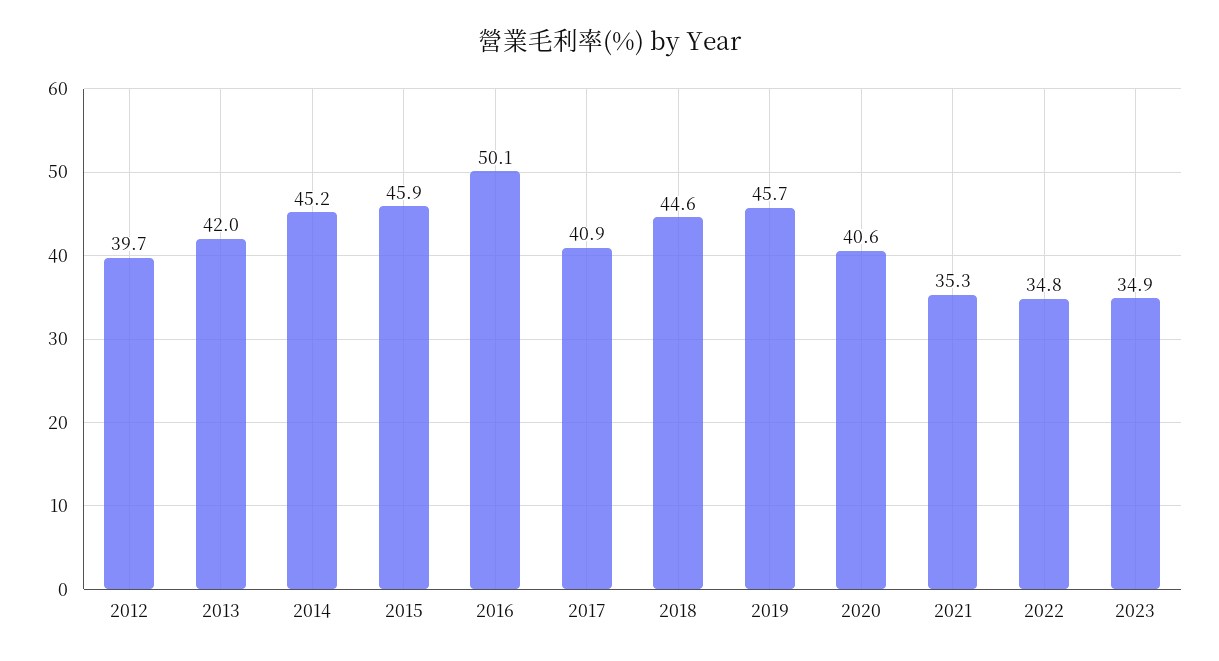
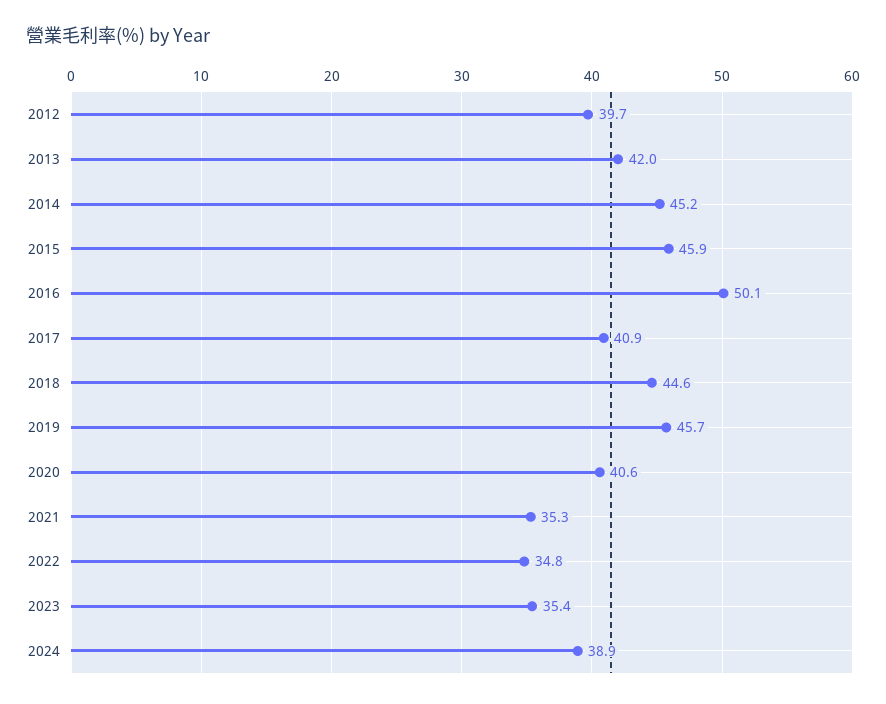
2023: 34.9 -> 35.4
2024: none -> 38.9

